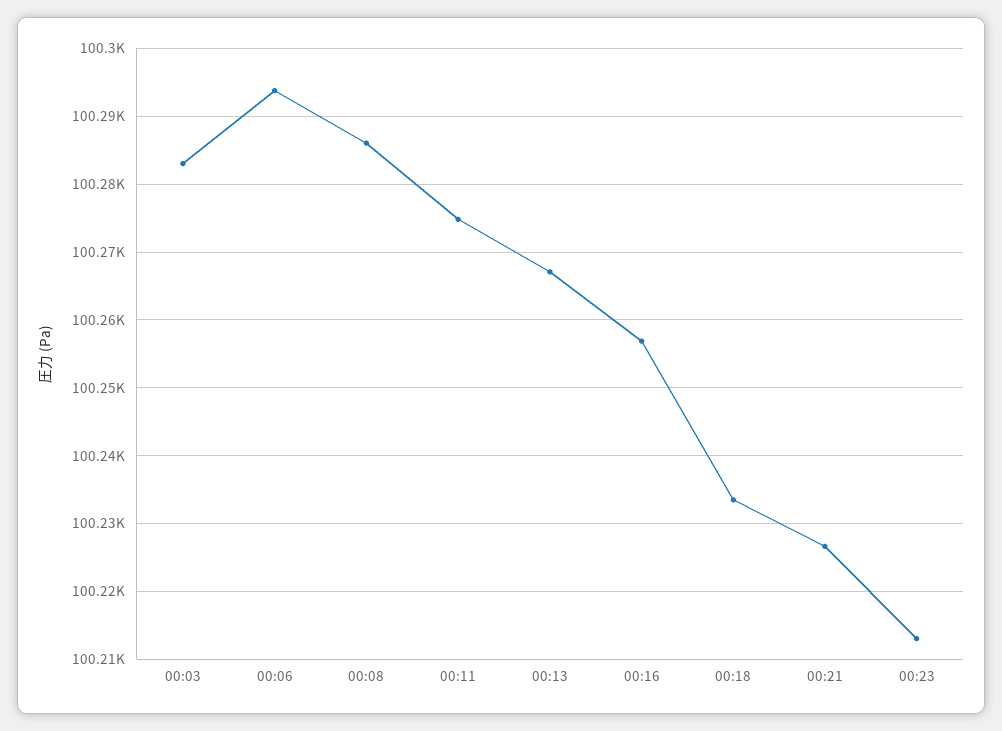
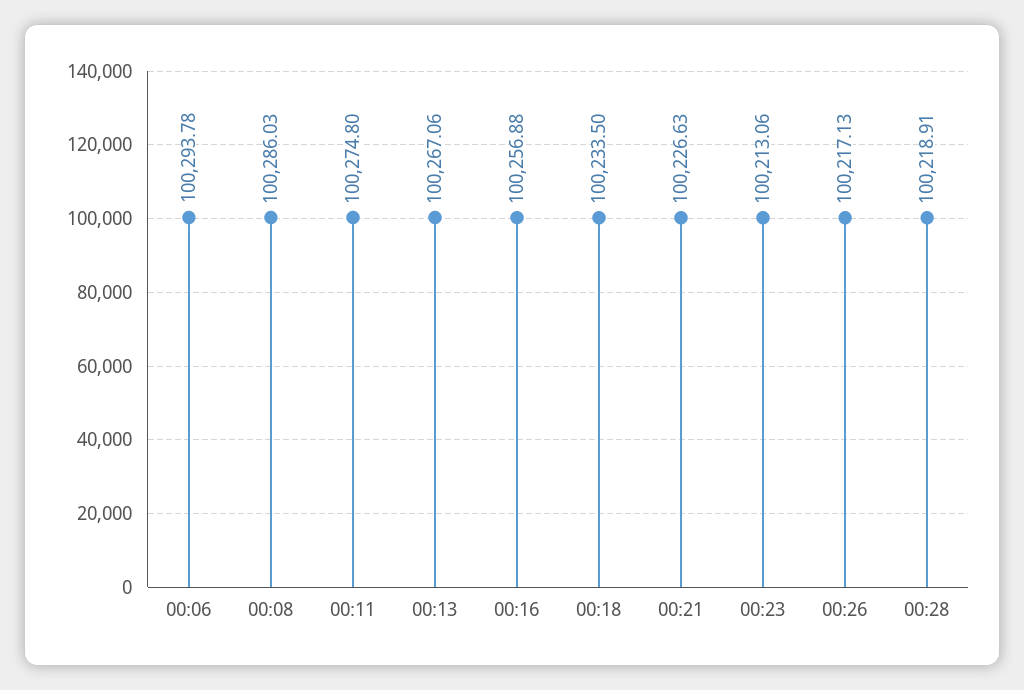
00:03: 100283 -> none
00:26: none -> 100217.13
00:28: none -> 100218.91

